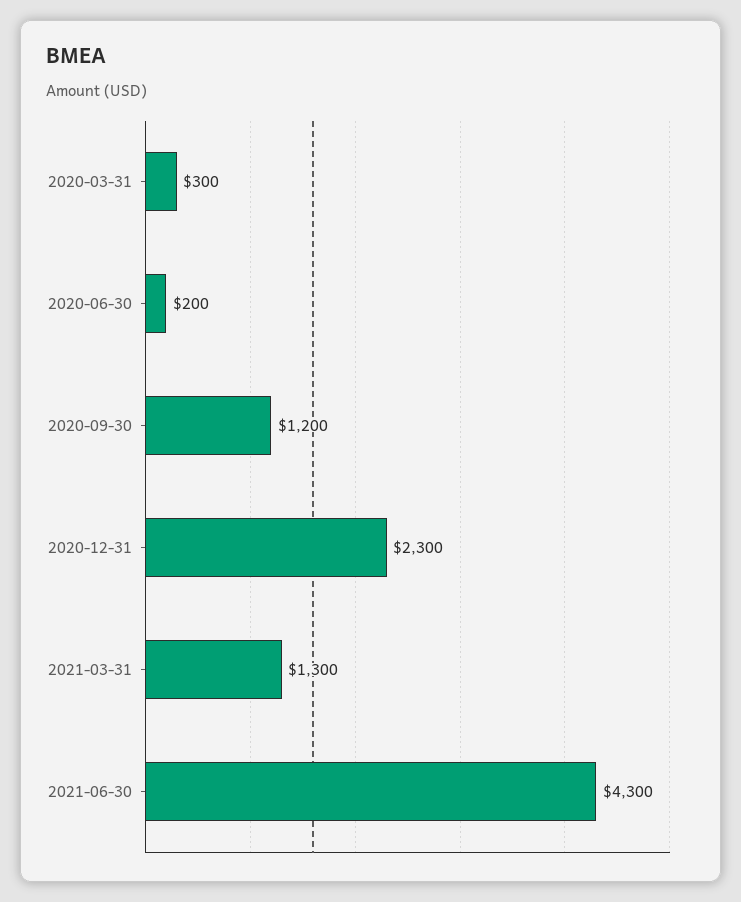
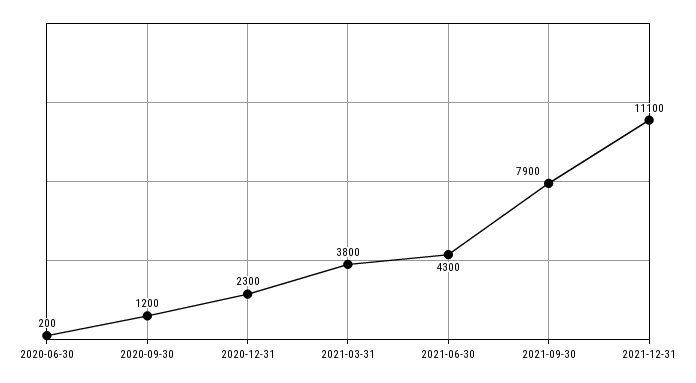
2020-03-31: 300 -> none
2021-03-31: 1300 -> 3800
2021-09-30: none -> 7900
2021-12-31: none -> 11100

